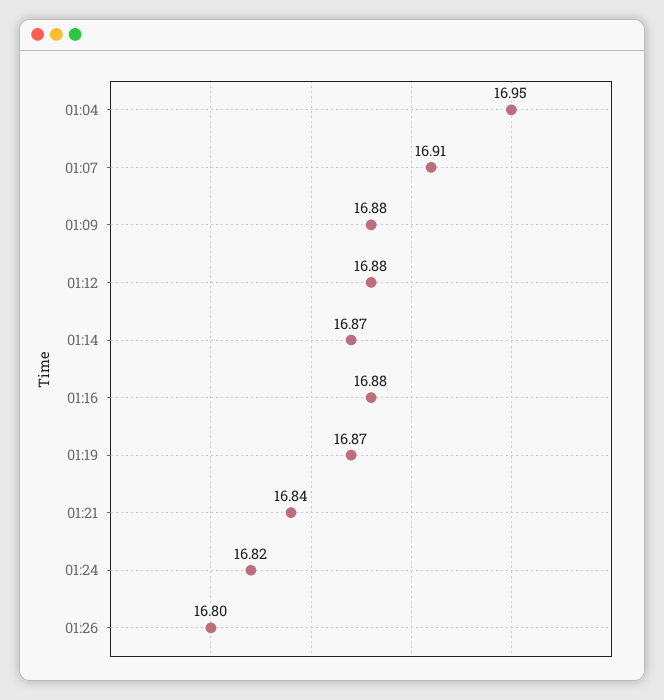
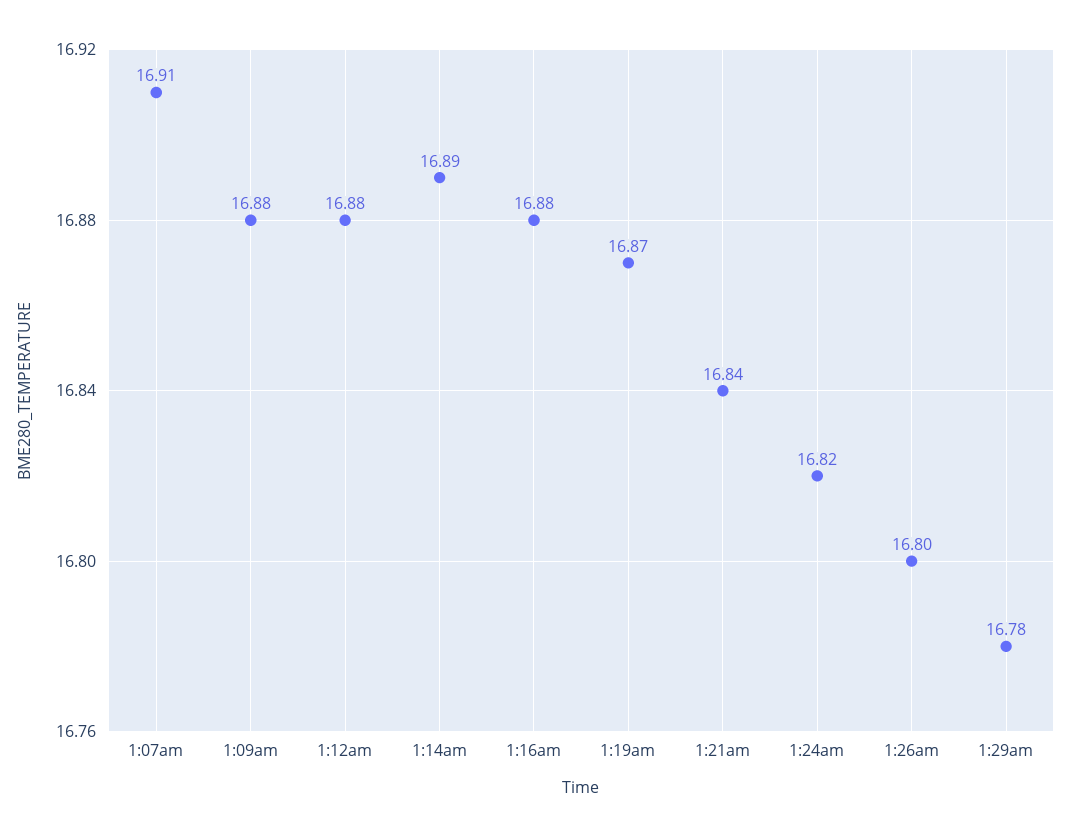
01:04: 16.95 -> none
01:14: 16.87 -> 16.89
1:29am: none -> 16.78

